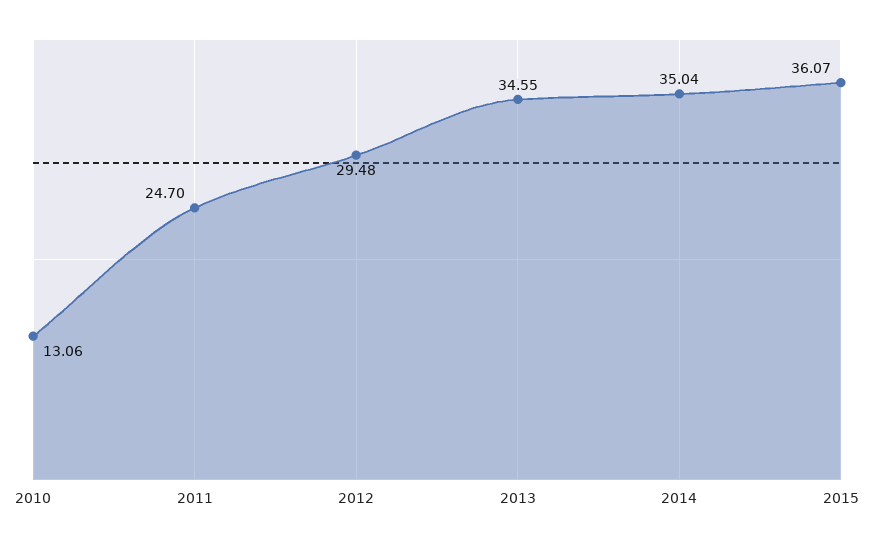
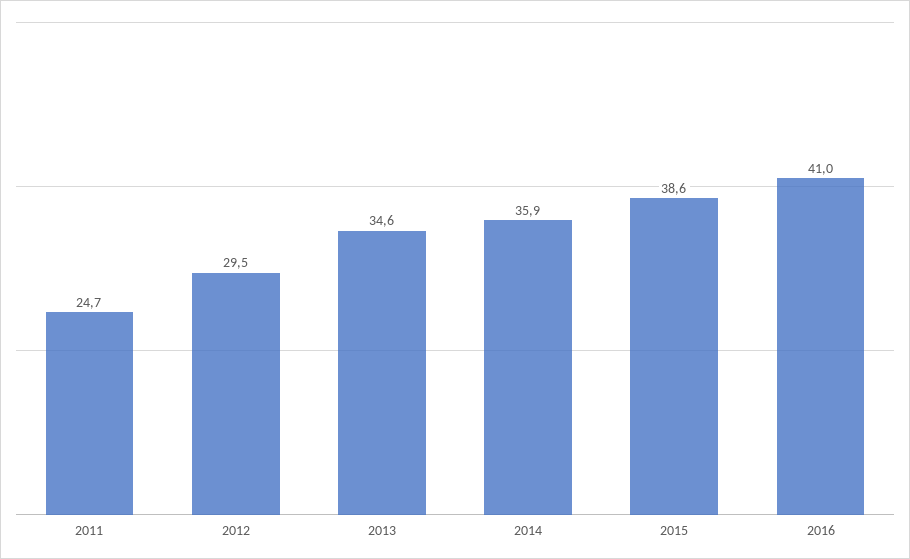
2010: 13.06 -> none
2014: 35.04 -> 35.9
2015: 36.07 -> 38.6
2016: none -> 41

